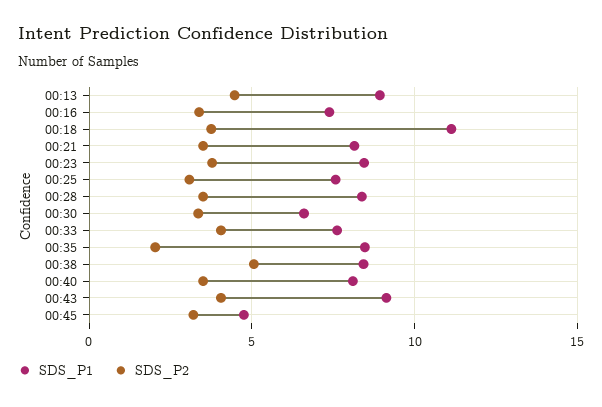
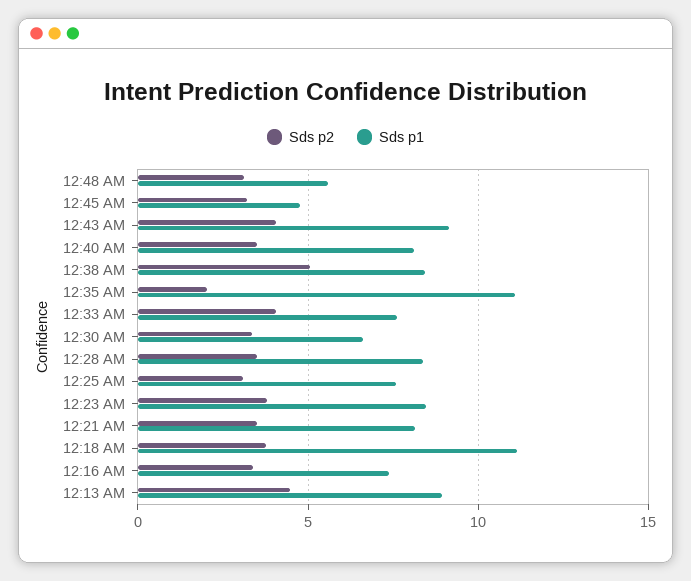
SDS_P1, 00:35: 8.5 -> 11
SDS_P2, 12:48 AM: none -> 3
SDS_P1, 12:48 AM: none -> 5.5

